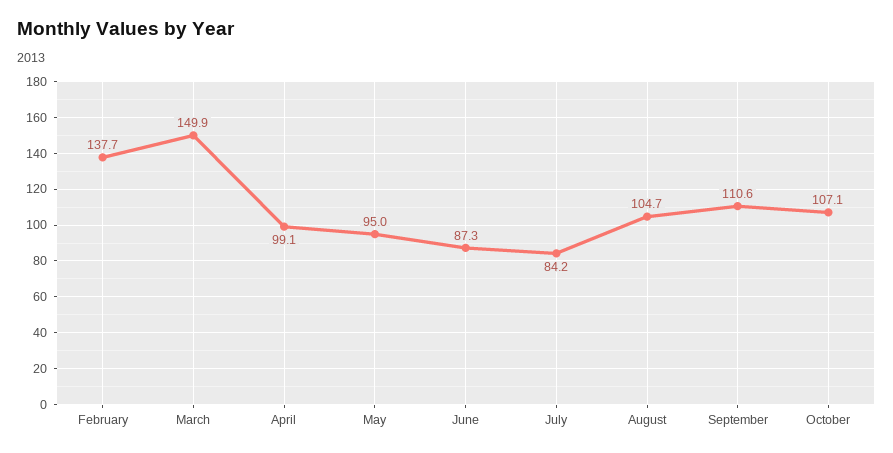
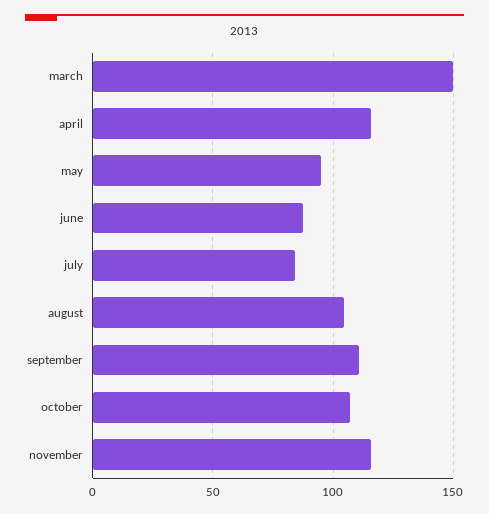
February: 137.7 -> none
April: 99.1 -> 115
november: none -> 115

